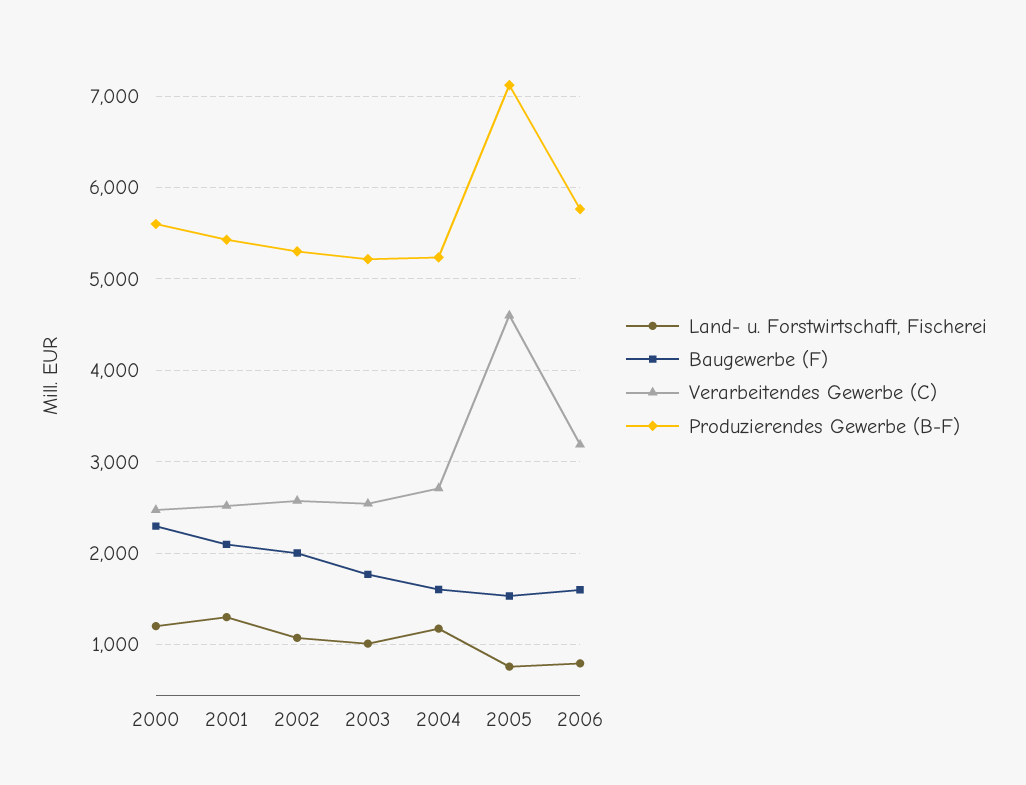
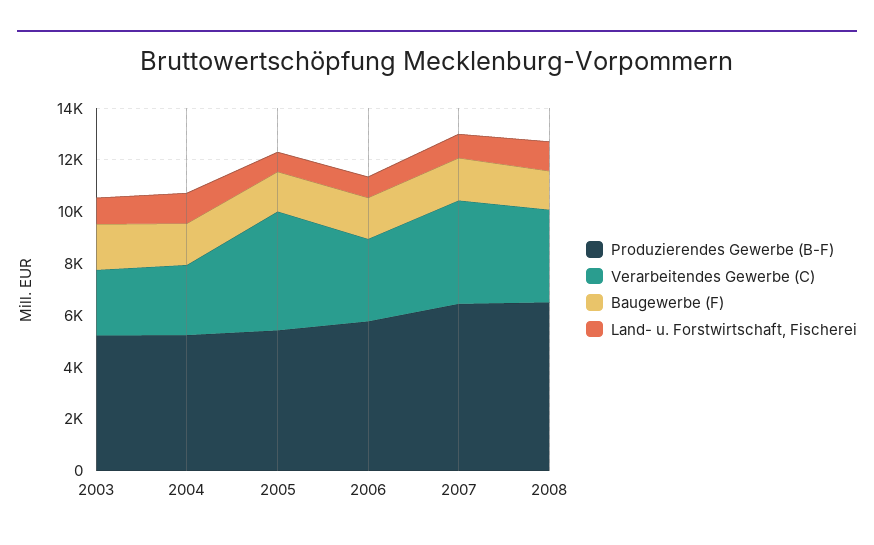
Land- u. Forstwirtschaft, Fischerei, 2000: 1200 -> none
Baugewerbe (F), 2000: 2300 -> none
Verarbeitendes Gewerbe (C), 2000: 2500 -> none
Produzierendes Gewerbe (B-F), 2000: 5600 -> none
Land- u. Forstwirtschaft, Fischerei, 2001: 1300 -> none
Baugewerbe (F), 2001: 2100 -> none
Verarbeitendes Gewerbe (C), 2001: 2500 -> none
Produzierendes Gewerbe (B-F), 2001: 5400 -> none
Land- u. Forstwirtschaft, Fischerei, 2002: 1100 -> none
Baugewerbe (F), 2002: 2000 -> none
Verarbeitendes Gewerbe (C), 2002: 2600 -> none
Produzierendes Gewerbe (B-F), 2002: 5300 -> none
Produzierendes Gewerbe (B-F), 2005: 7100 -> 5500
Produzierendes Gewerbe (B-F), 2007: none -> 6500
Verarbeitendes Gewerbe (C), 2007: none -> 4000
Baugewerbe (F), 2007: none -> 1500
Land- u. Forstwirtschaft, Fischerei, 2007: none -> 1000
Produzierendes Gewerbe (B-F), 2008: none -> 6500
Verarbeitendes Gewerbe (C), 2008: none -> 3500
Baugewerbe (F), 2008: none -> 1500
Land- u. Forstwirtschaft, Fischerei, 2008: none -> 1000

